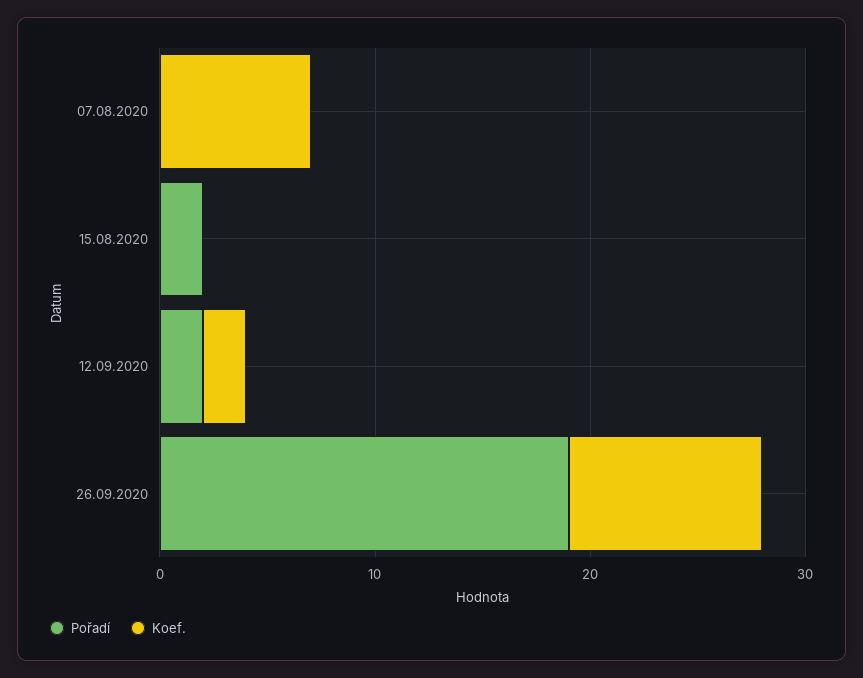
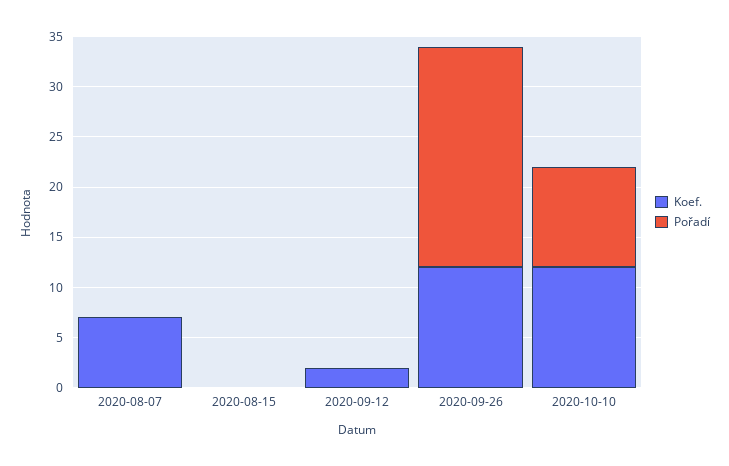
Pořadí, 15.08.2020: 2 -> 0
Pořadí, 12.09.2020: 2 -> 0
Pořadí, 26.09.2020: 19 -> 22
Koef., 26.09.2020: 9 -> 12
Koef., 2020-10-10: none -> 12
Pořadí, 2020-10-10: none -> 10

